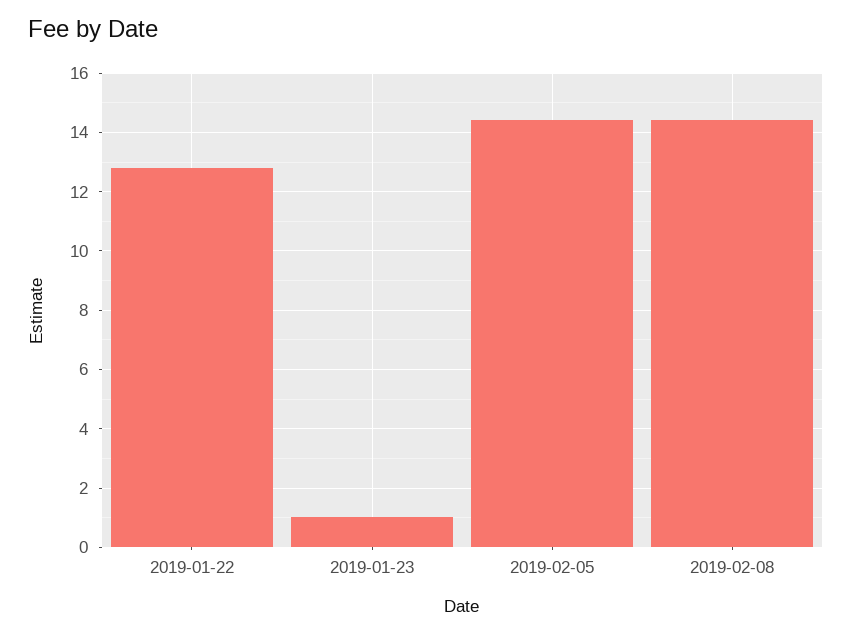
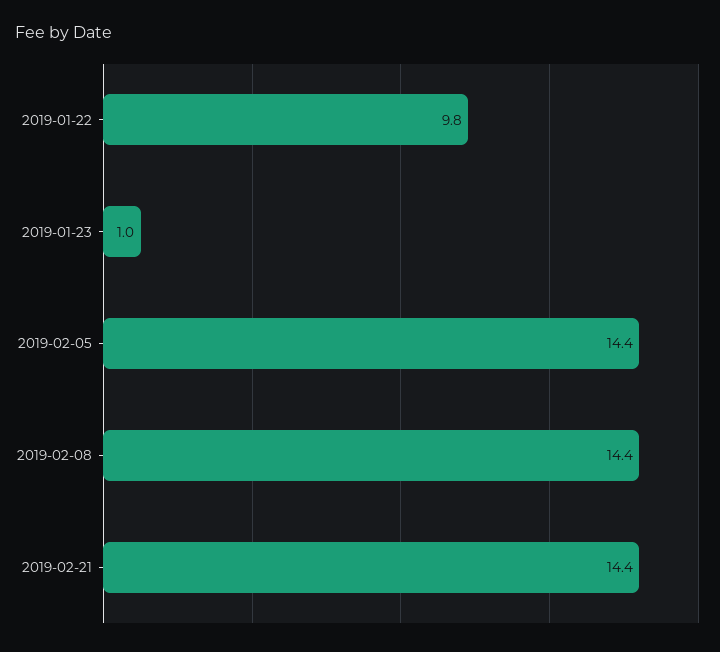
2019-01-22: 12.75 -> 9.8
2019-02-21: none -> 14.4

